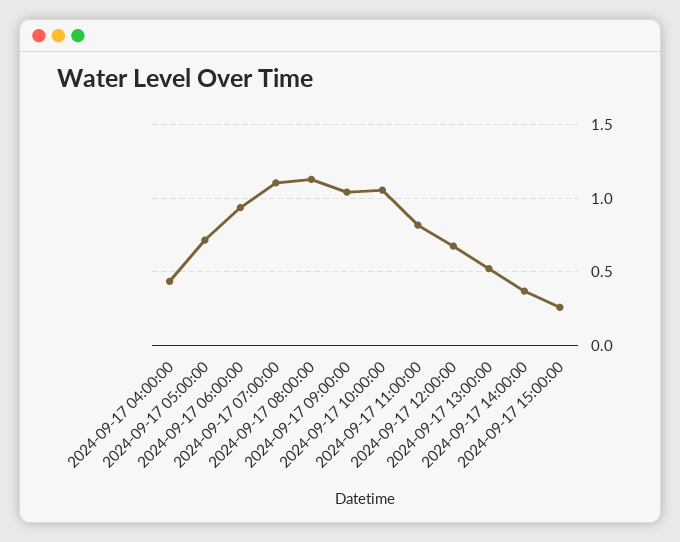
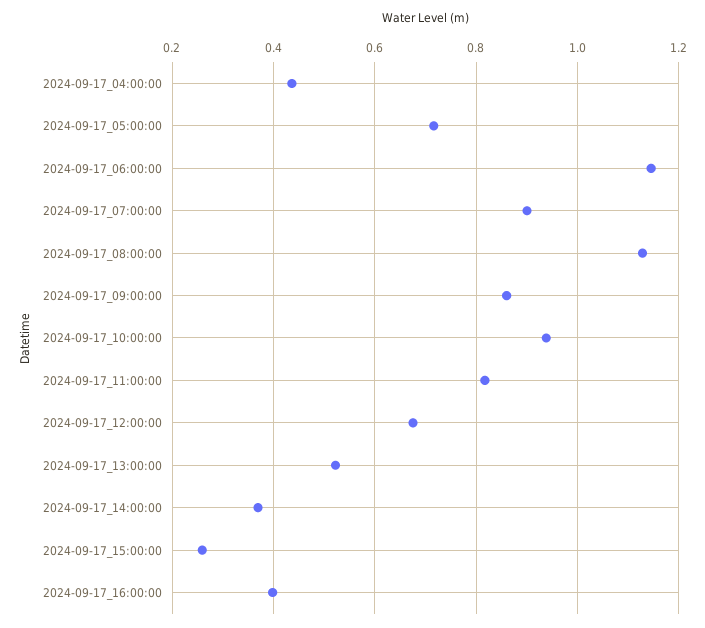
2024-09-17 06:00:00: 0.95 -> 1.14
2024-09-17 07:00:00: 1.1 -> 0.9
2024-09-17 09:00:00: 1.05 -> 0.86
2024-09-17 10:00:00: 1.05 -> 0.94
2024-09-17_16:00:00: none -> 0.4

